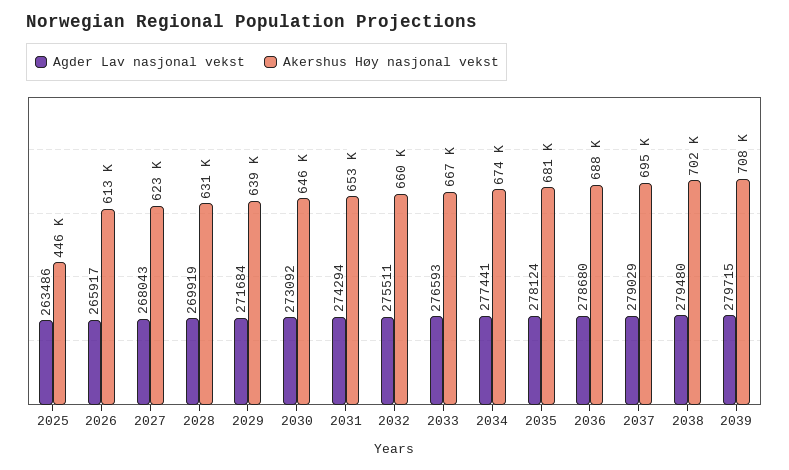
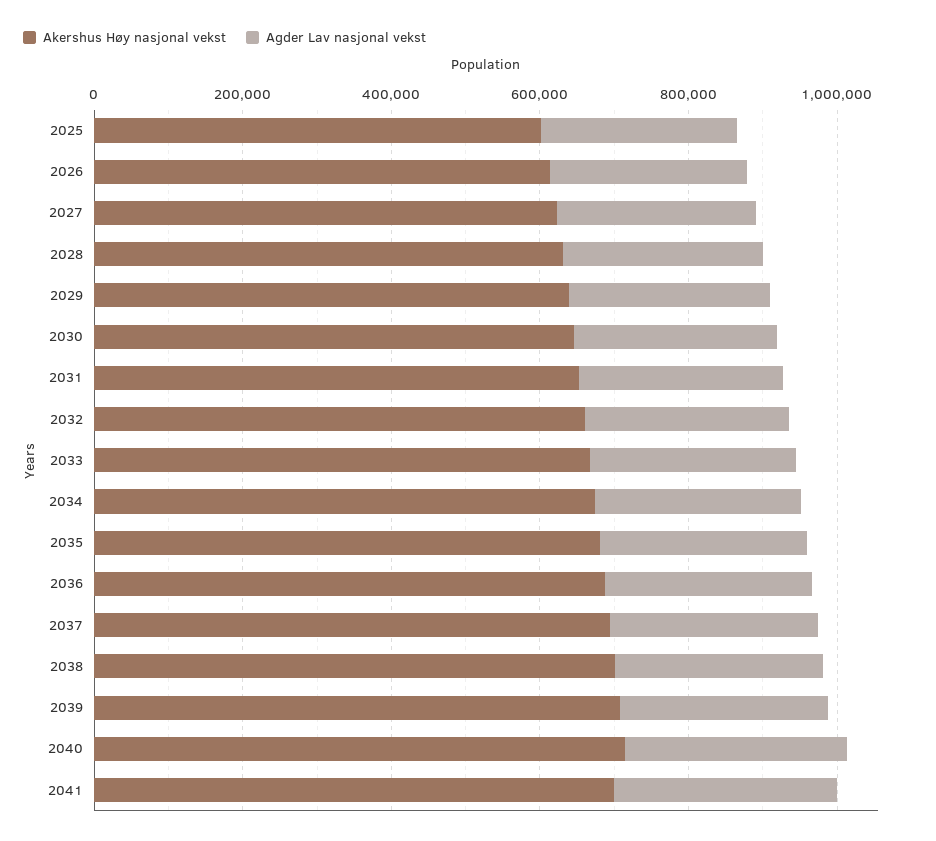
Akershus Høy nasjonal vekst, 2025: 446000 -> 600000
Akershus Høy nasjonal vekst, 2040: none -> 700000
Agder Lav nasjonal vekst, 2040: none -> 300000
Akershus Høy nasjonal vekst, 2041: none -> 700000
Agder Lav nasjonal vekst, 2041: none -> 300000

